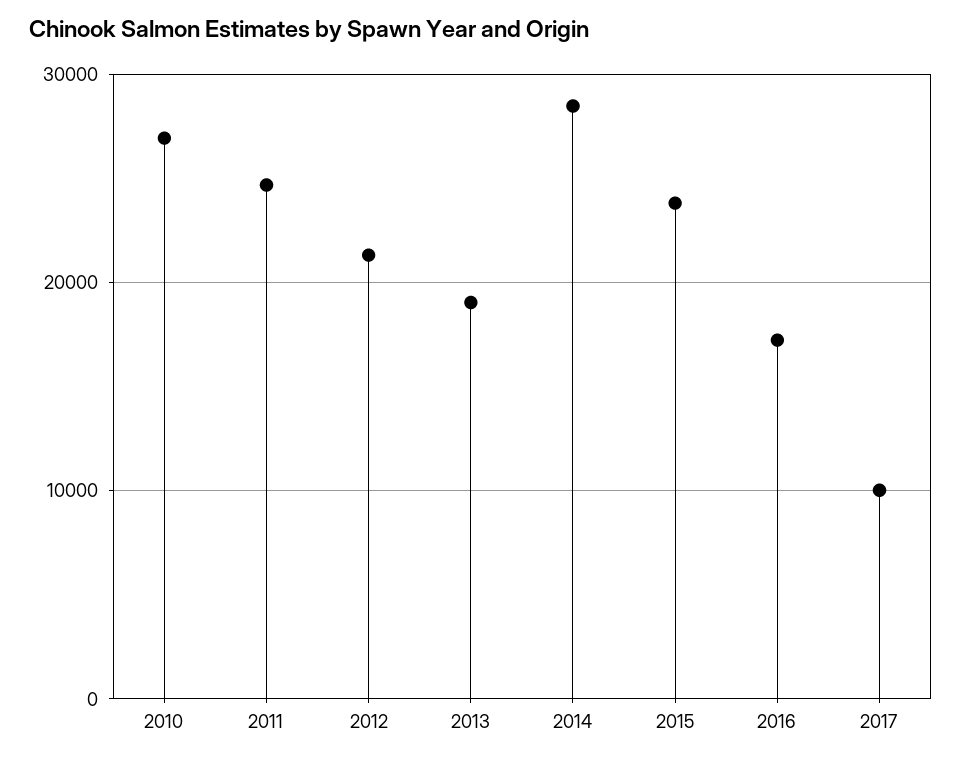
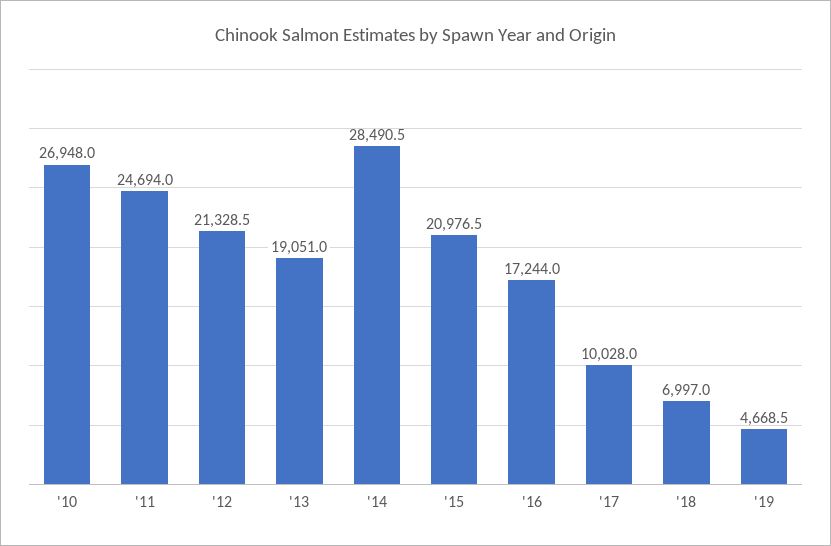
2015: 24000 -> 20976.5
'18: none -> 6997
'19: none -> 4668.5

